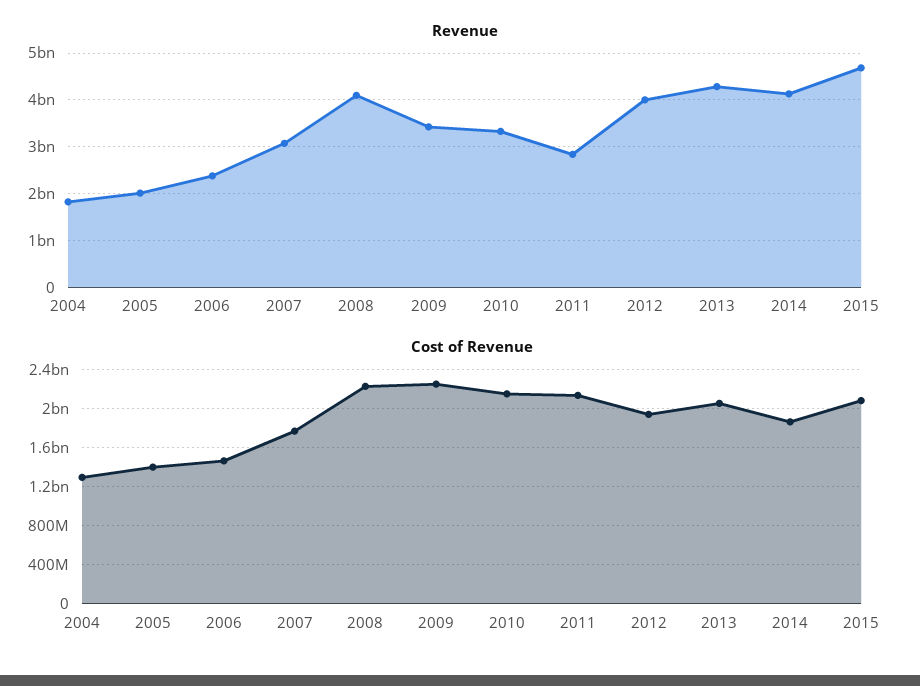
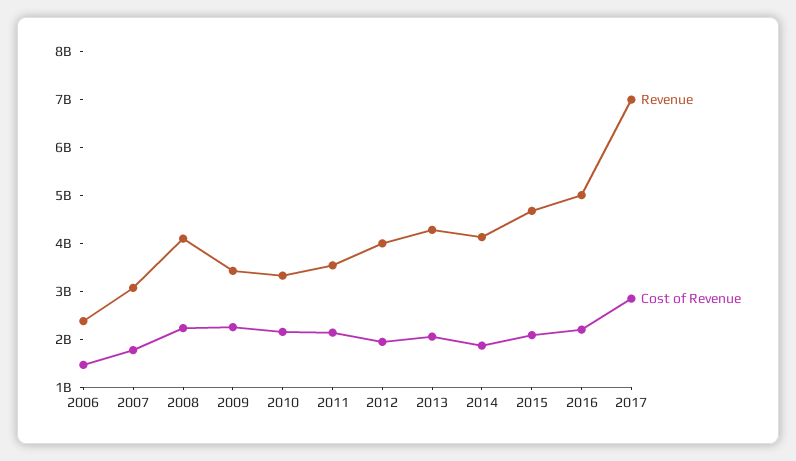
Revenue, 2004: 1800000000 -> none
Revenue, 2005: 2000000000 -> none
Revenue, 2011: 2800000000 -> 3600000000
Cost of Revenue, 2004: 1300000000 -> none
Cost of Revenue, 2005: 1400000000 -> none
Revenue, 2016: none -> 5000000000
Cost of Revenue, 2016: none -> 2200000000
Revenue, 2017: none -> 7000000000
Cost of Revenue, 2017: none -> 2800000000

